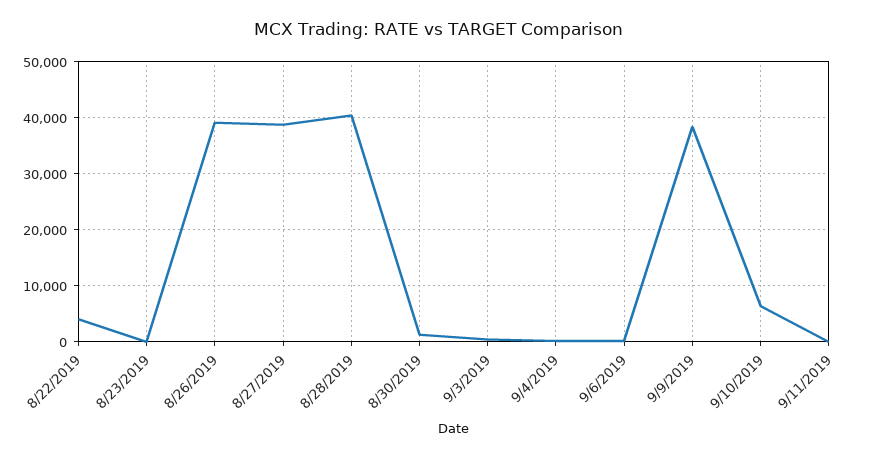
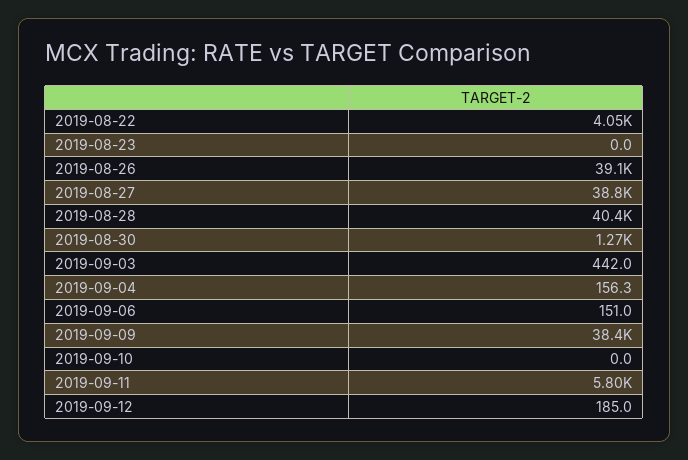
9/10/2019: 6000 -> 0
9/11/2019: 0 -> 5800
2019-09-12: none -> 185

